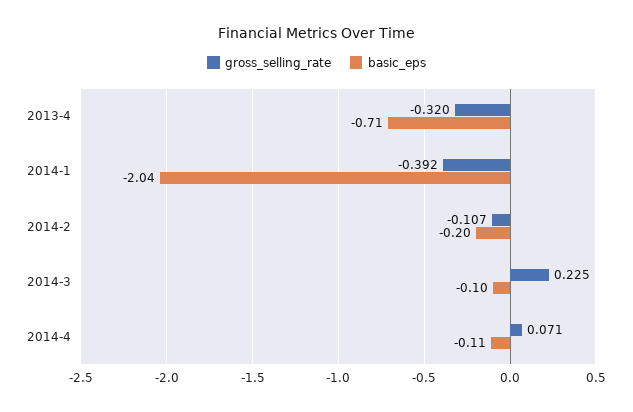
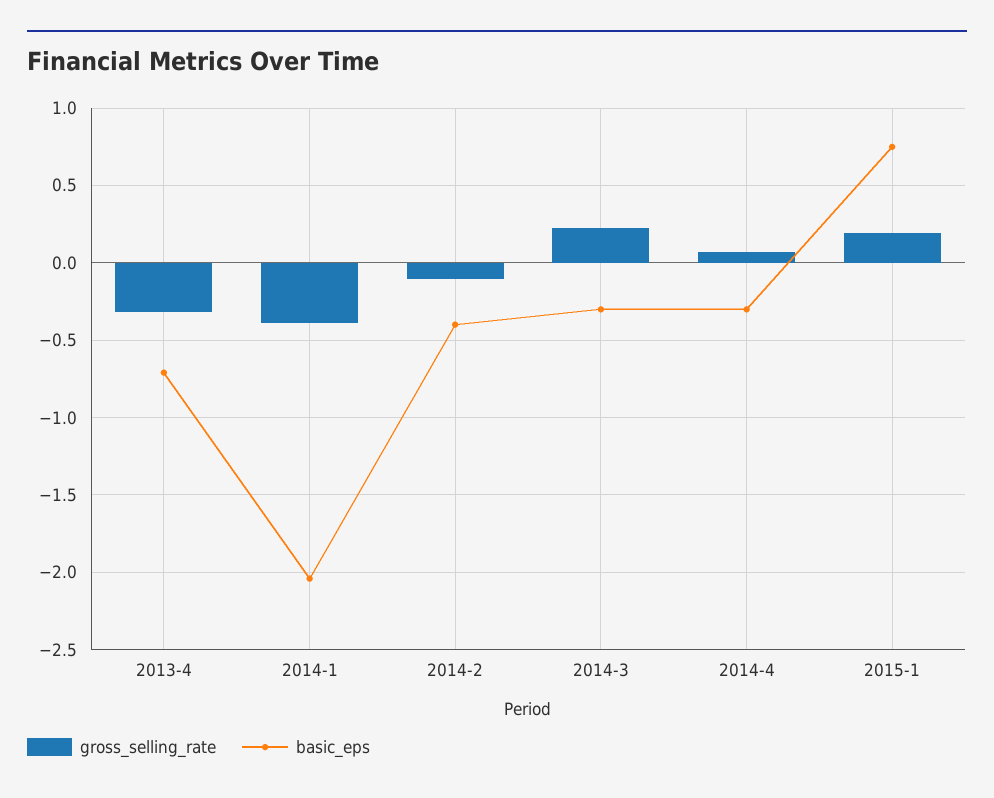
basic_eps, 2014-2: -0.2 -> -0.4
basic_eps, 2014-3: -0.1 -> -0.3
basic_eps, 2014-4: -0.11 -> -0.3
gross_selling_rate, 2015-1: none -> 0.2
basic_eps, 2015-1: none -> 0.75

